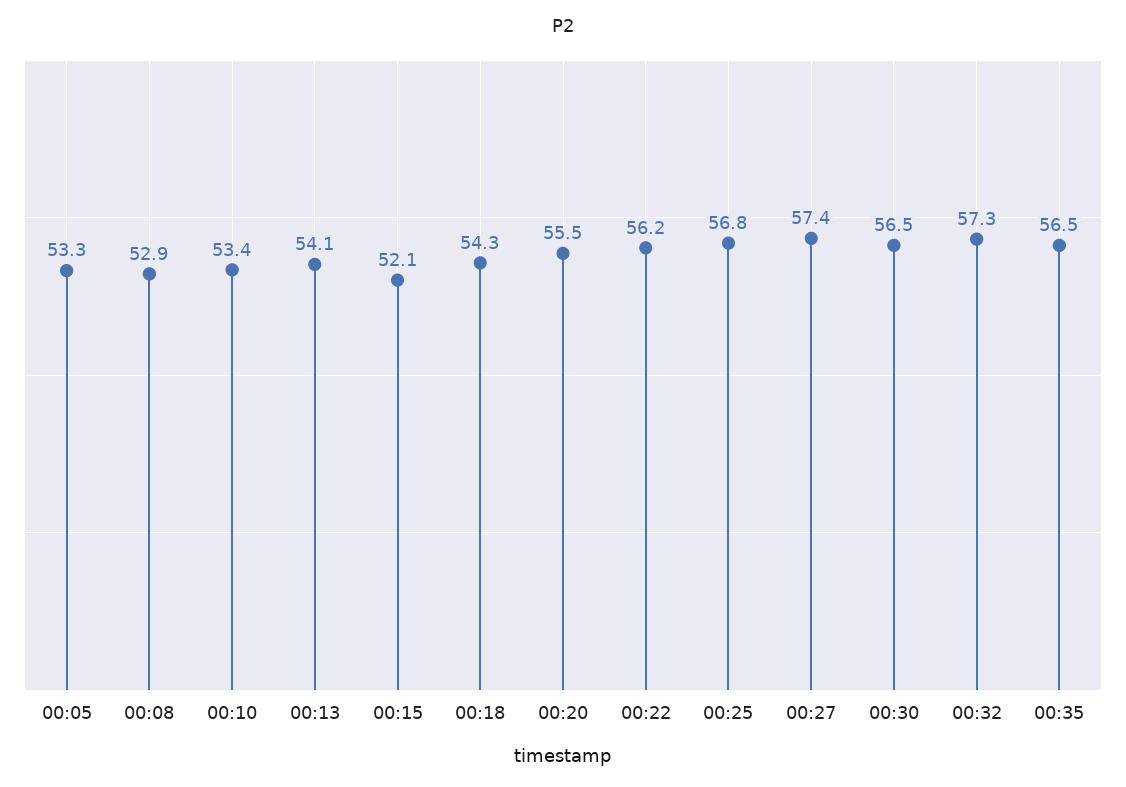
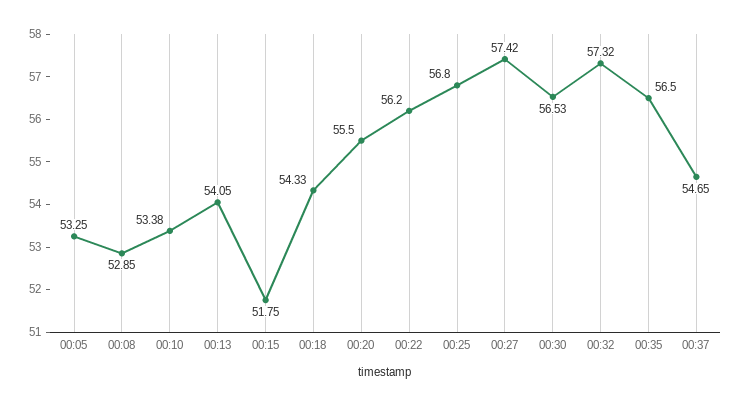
00:15: 52.1 -> 51.75
00:37: none -> 54.65

